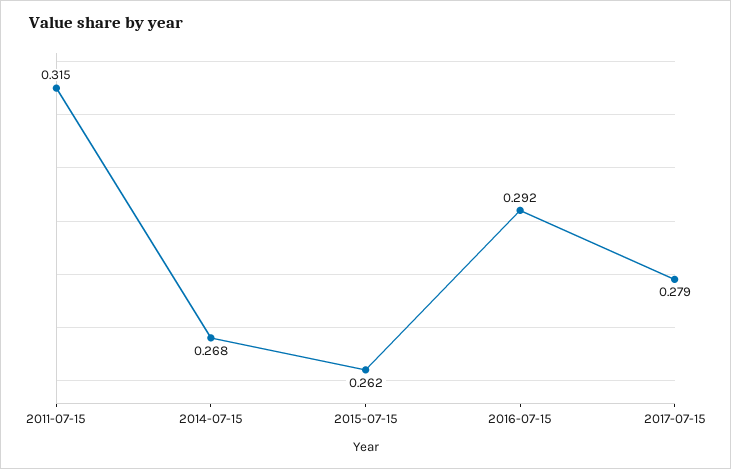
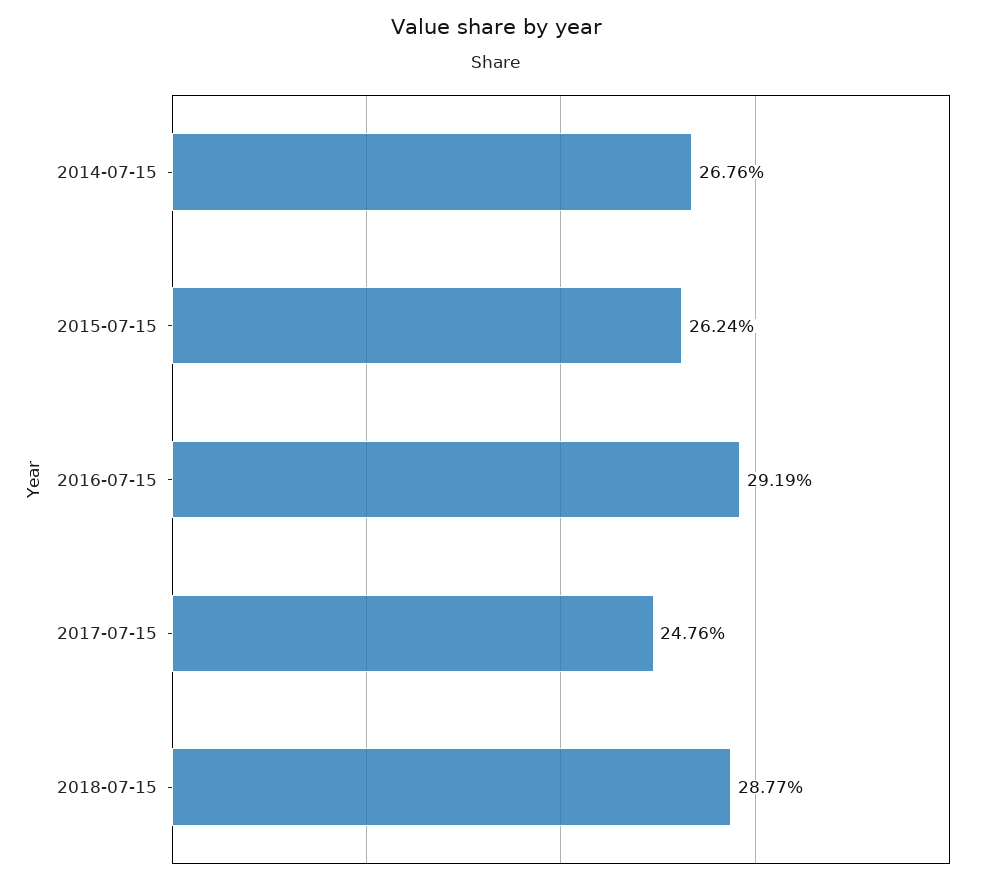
2011-07-15: 0.315 -> none
2017-07-15: 0.279 -> 0.2476
2018-07-15: none -> 0.2877

